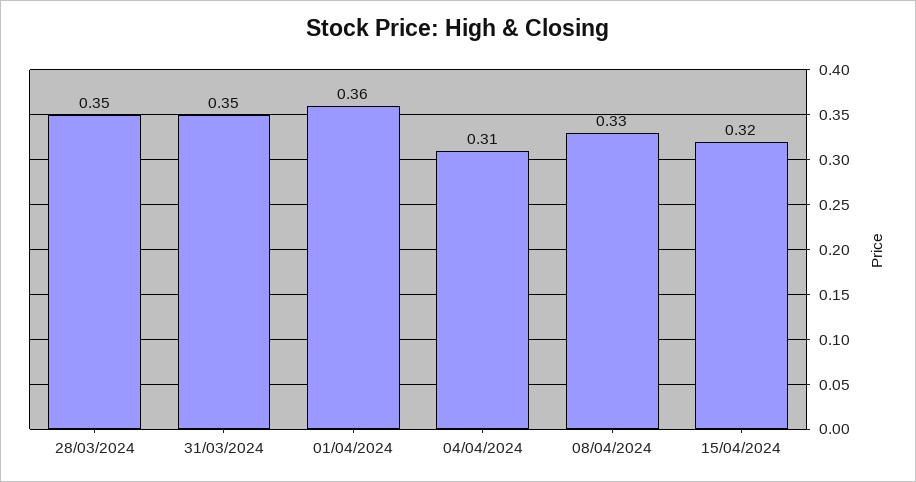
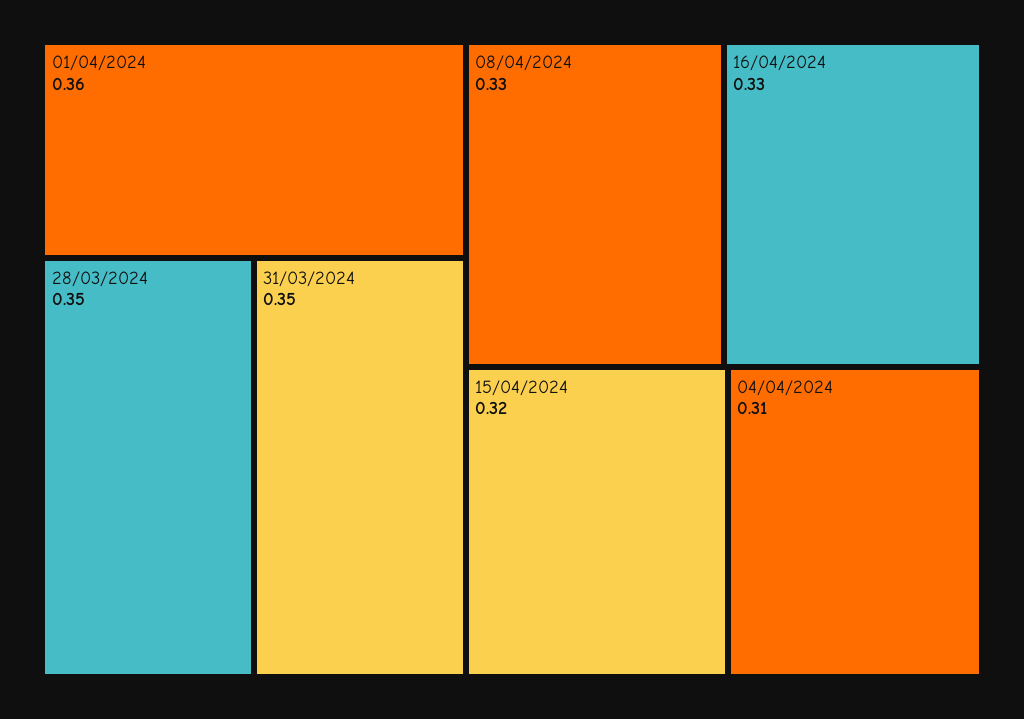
16/04/2024: none -> 0.33

